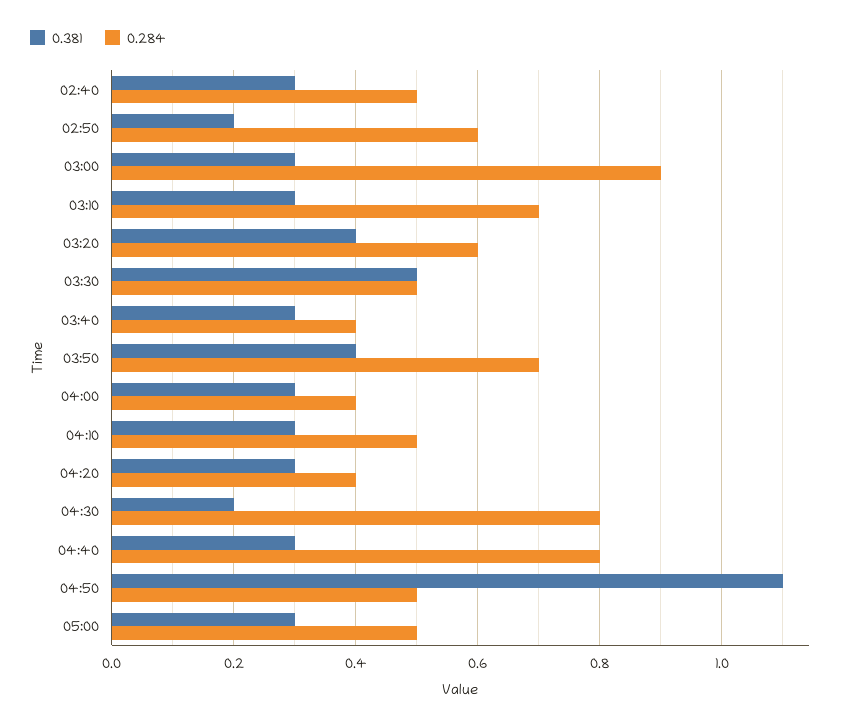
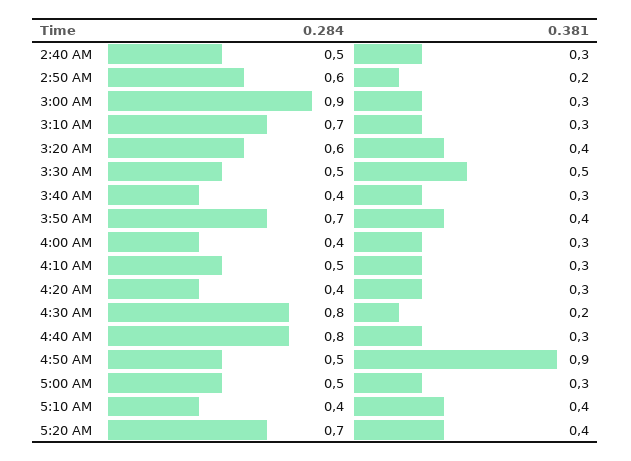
0.381, 04:50: 1.1 -> 0.9
0.284, 5:10 AM: none -> 0.4
0.381, 5:10 AM: none -> 0.4
0.284, 5:20 AM: none -> 0.7
0.381, 5:20 AM: none -> 0.4

